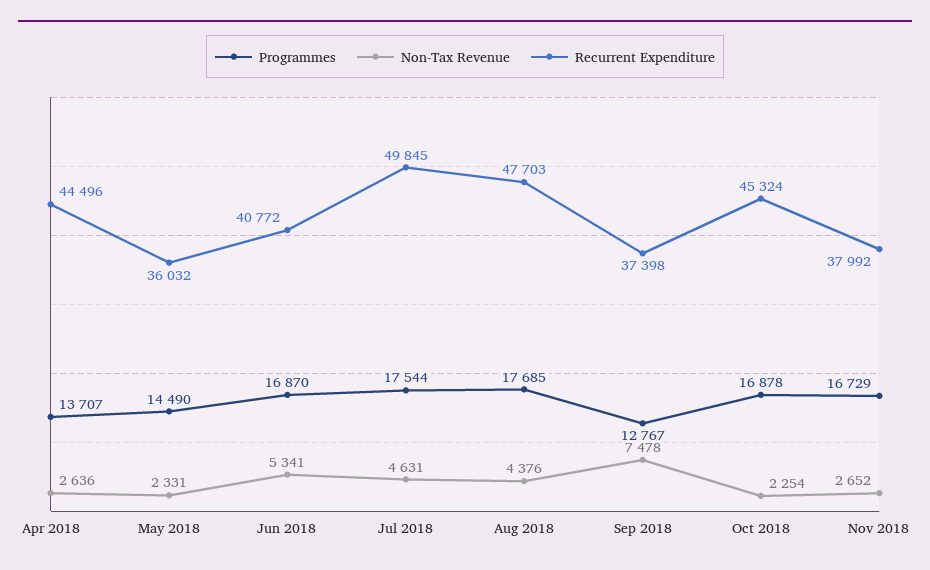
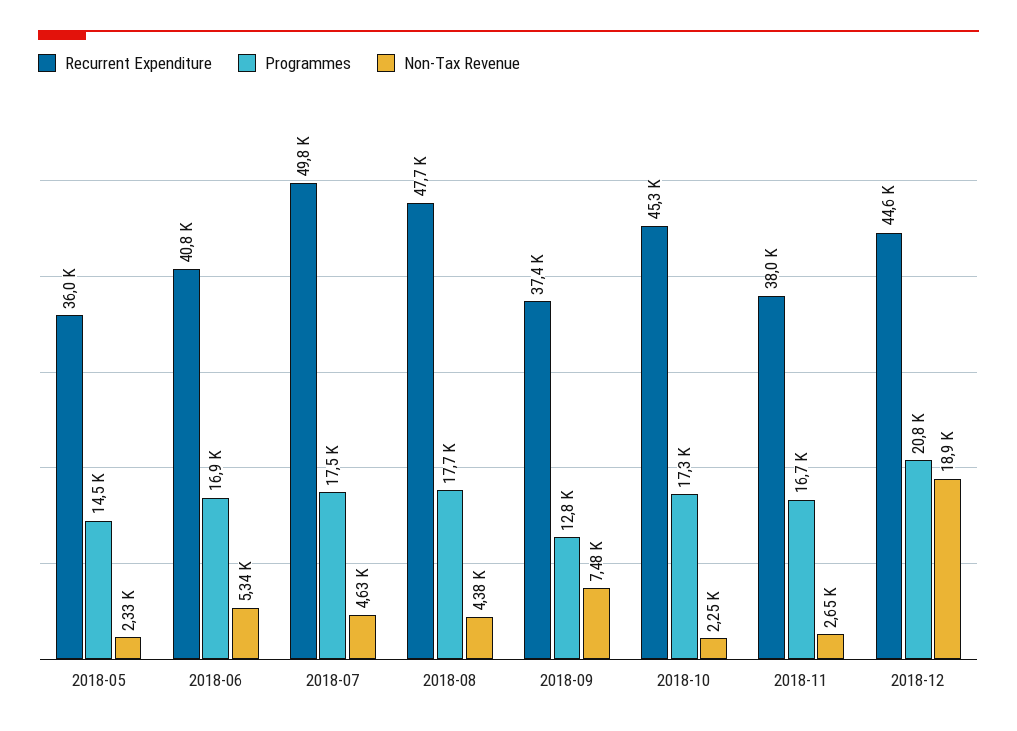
Programmes, Apr 2018: 13707 -> none
Non-Tax Revenue, Apr 2018: 2636 -> none
Recurrent Expenditure, Apr 2018: 44496 -> none
Programmes, Oct 2018: 16878 -> 17300
Recurrent Expenditure, 2018-12: none -> 44600
Programmes, 2018-12: none -> 20800
Non-Tax Revenue, 2018-12: none -> 18900

